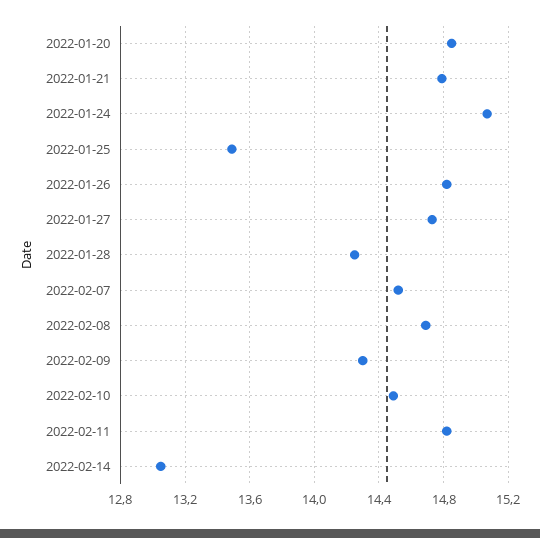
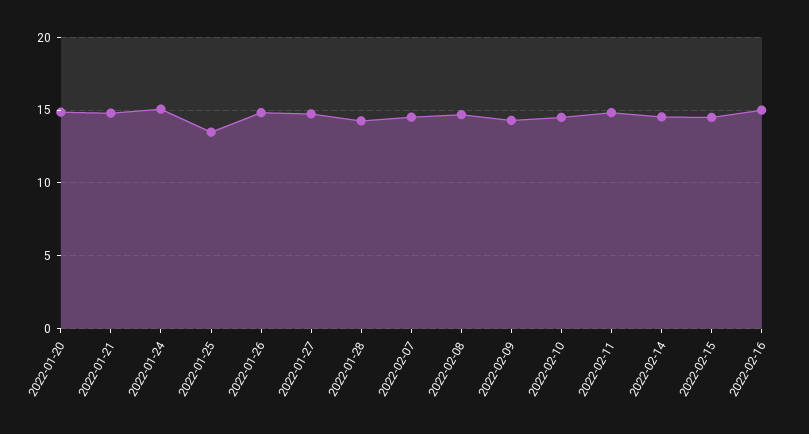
2022-02-14: 13.05 -> 14.5
2022-02-15: none -> 14.5
2022-02-16: none -> 15

